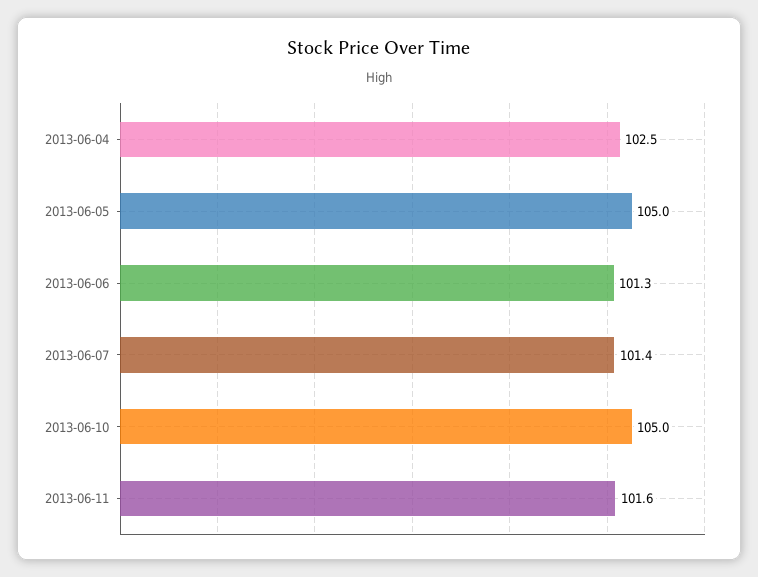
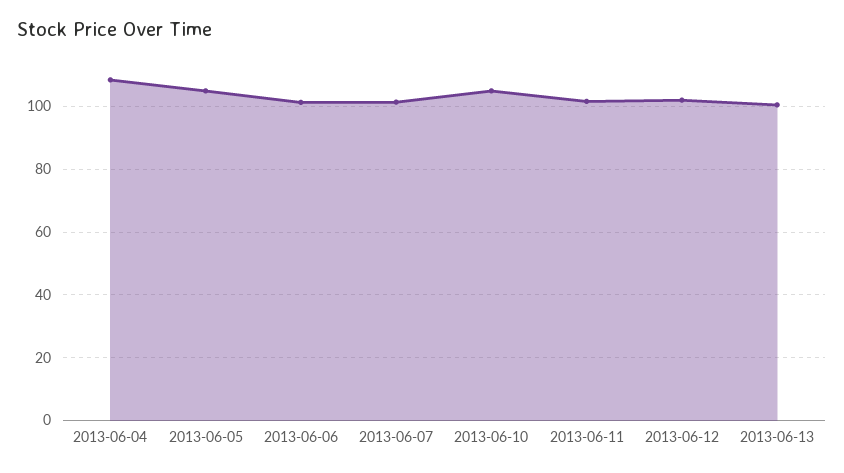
2013-06-04: 102.5 -> 108
2013-06-12: none -> 102
2013-06-13: none -> 100

